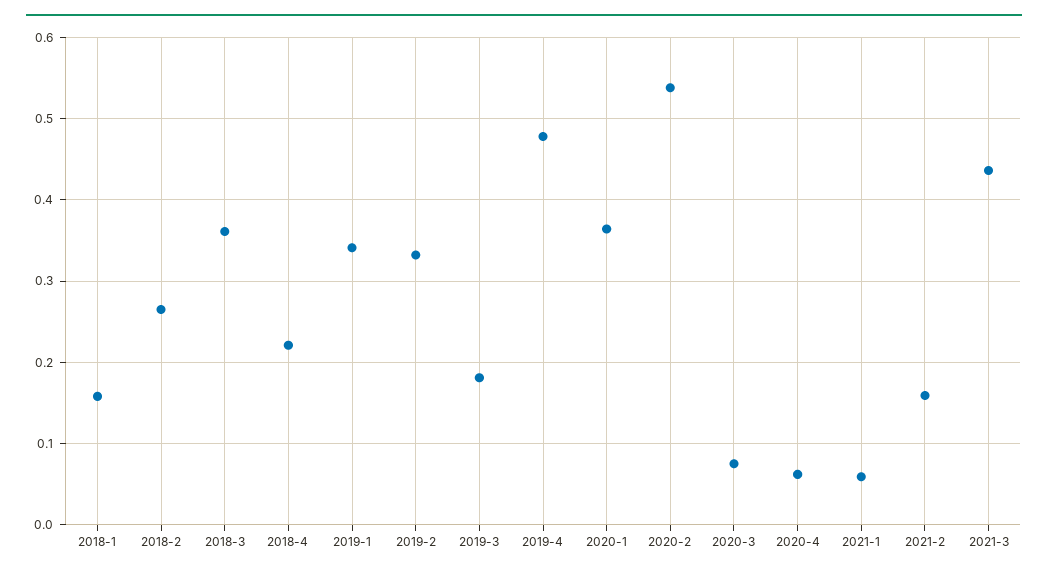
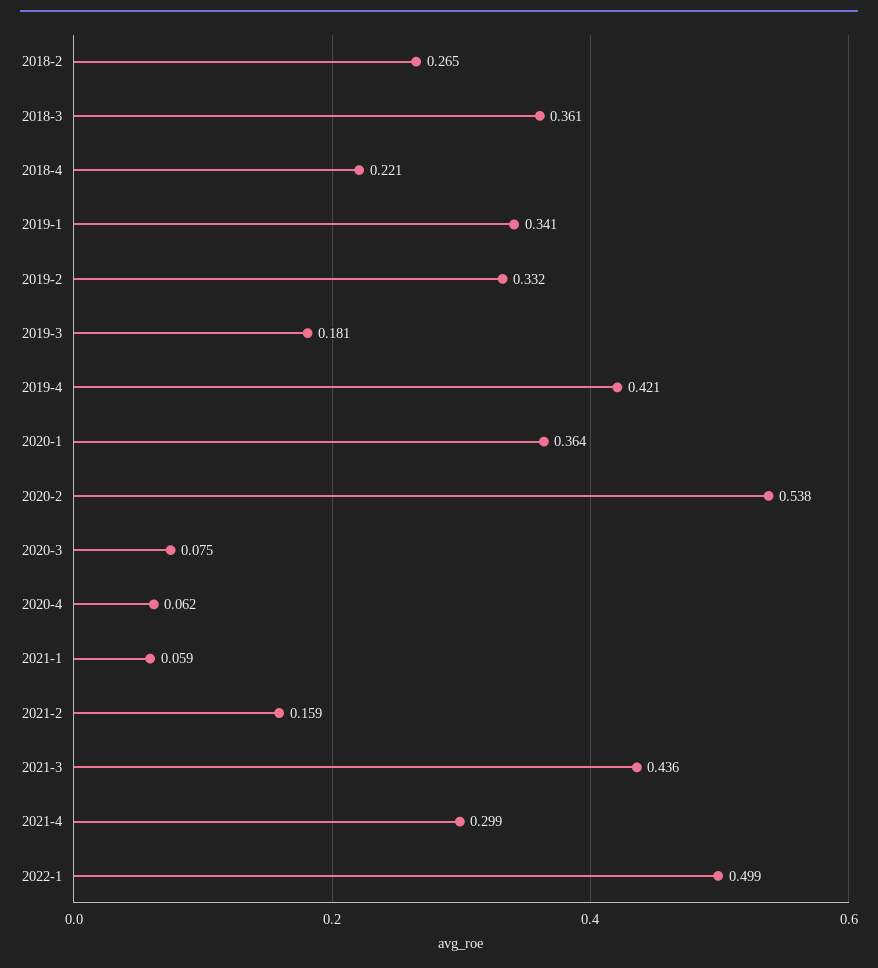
2018-1: 0.16 -> none
2019-4: 0.48 -> 0.421
2021-4: none -> 0.299
2022-1: none -> 0.499

